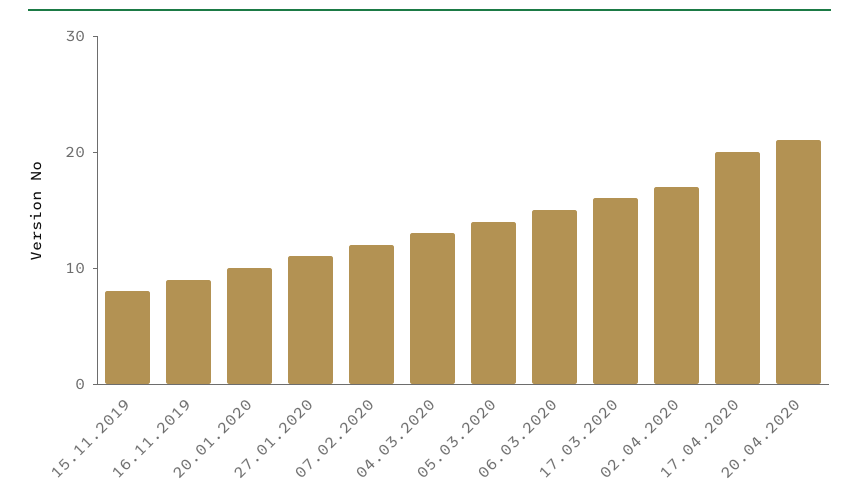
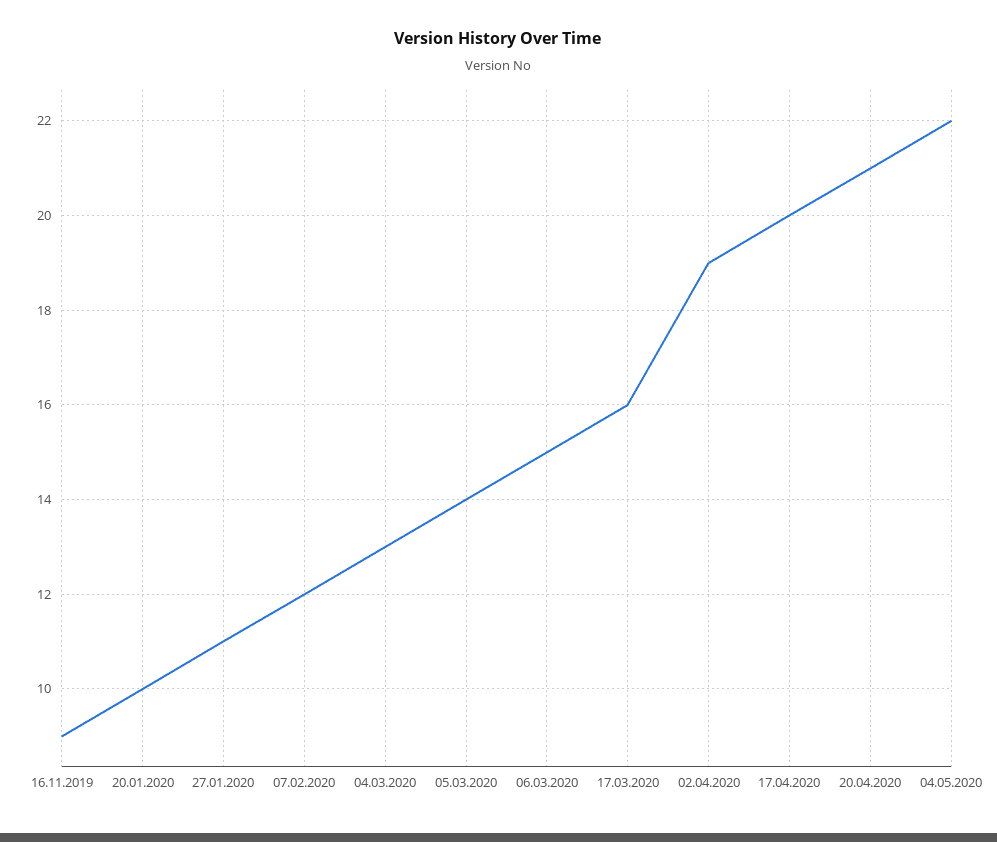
15.11.2019: 8 -> none
02.04.2020: 17 -> 19
04.05.2020: none -> 22

